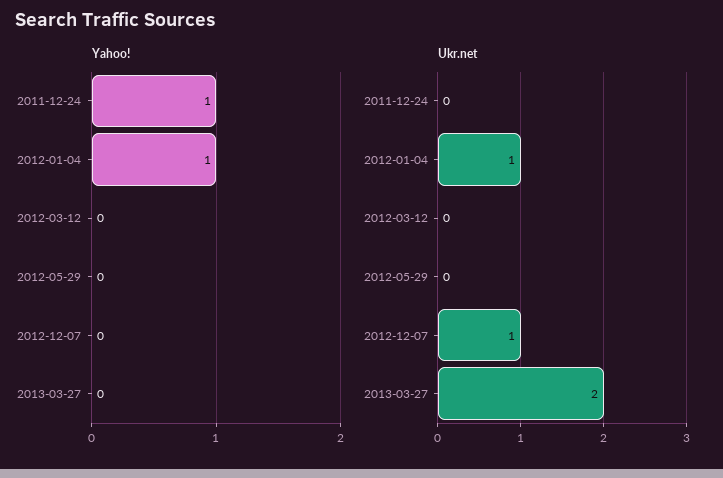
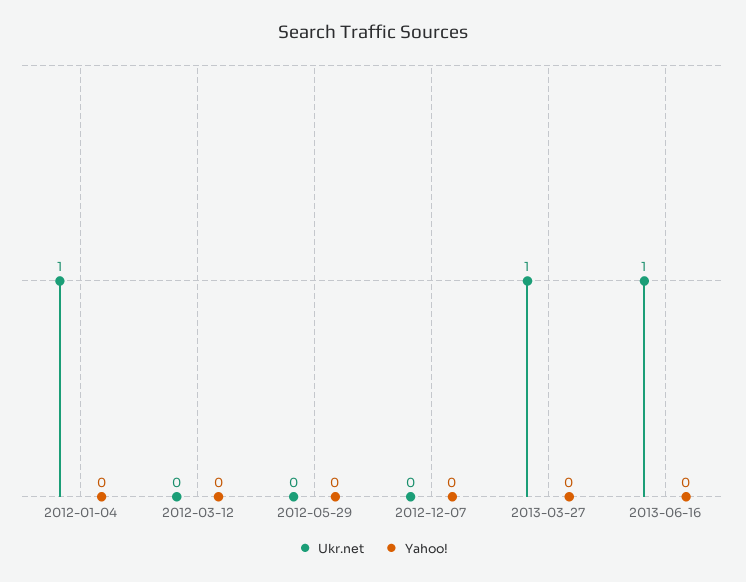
Yahoo!, 2011-12-24: 1 -> none
Yahoo!, 2012-01-04: 1 -> 0
Ukr.net, 2011-12-24: 0 -> none
Ukr.net, 2012-12-07: 1 -> 0
Ukr.net, 2013-03-27: 2 -> 1
Ukr.net, 2013-06-16: none -> 1
Yahoo!, 2013-06-16: none -> 0

